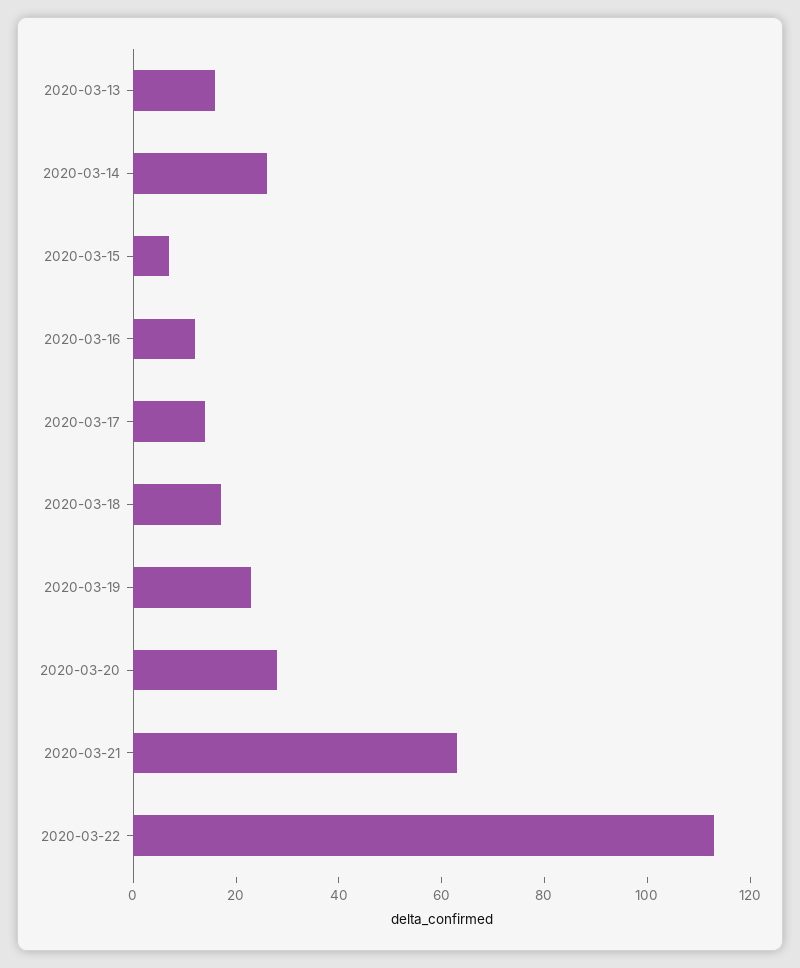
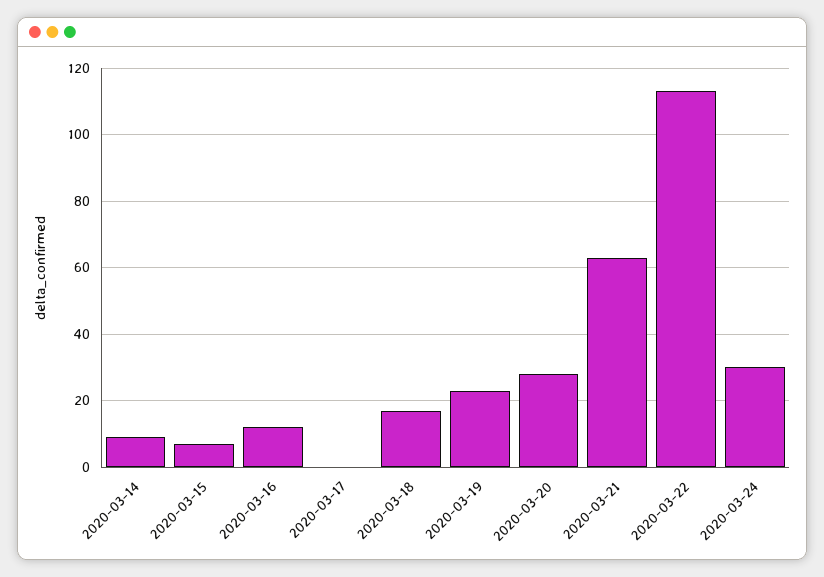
2020-03-13: 15 -> none
2020-03-14: 25 -> 10
2020-03-17: 15 -> 0
2020-03-24: none -> 30

